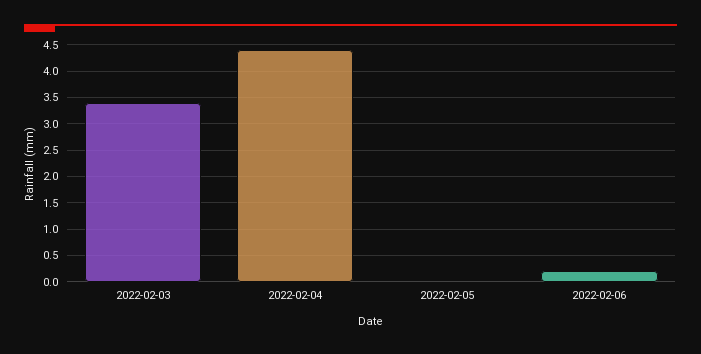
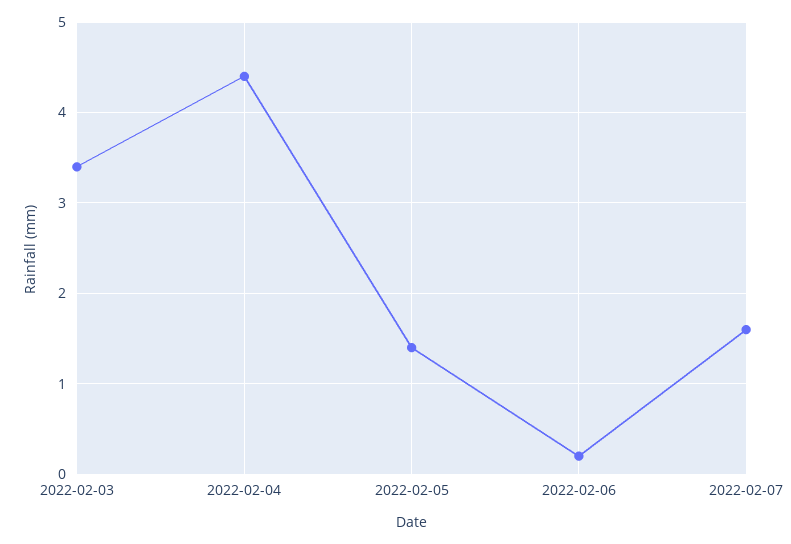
2022-02-05: 0 -> 1.4
2022-02-07: none -> 1.6

